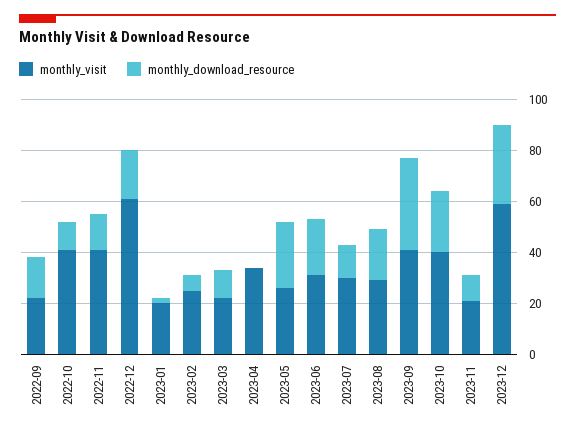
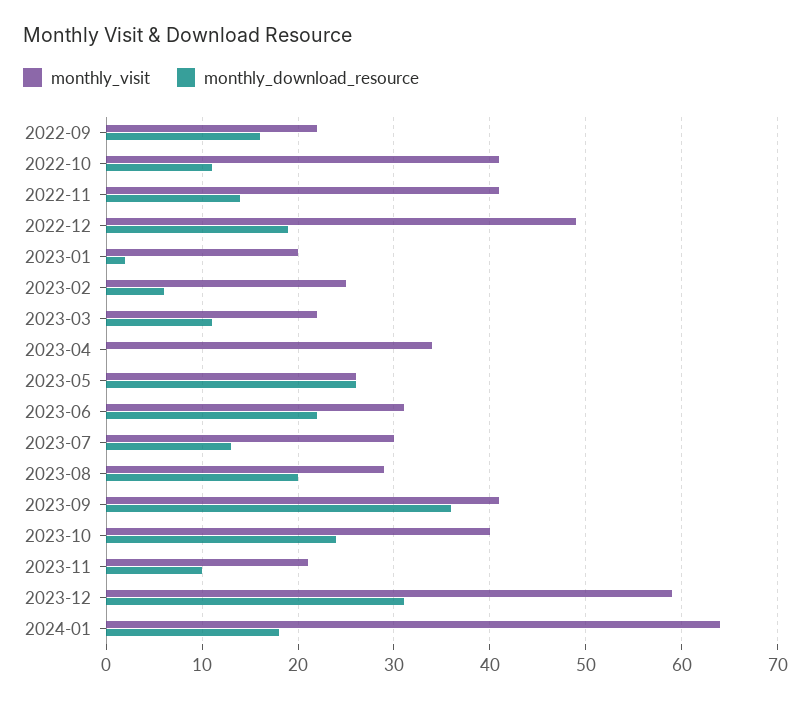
monthly_visit, 2022-12: 60 -> 49
monthly_visit, 2024-01: none -> 64
monthly_download_resource, 2024-01: none -> 18

